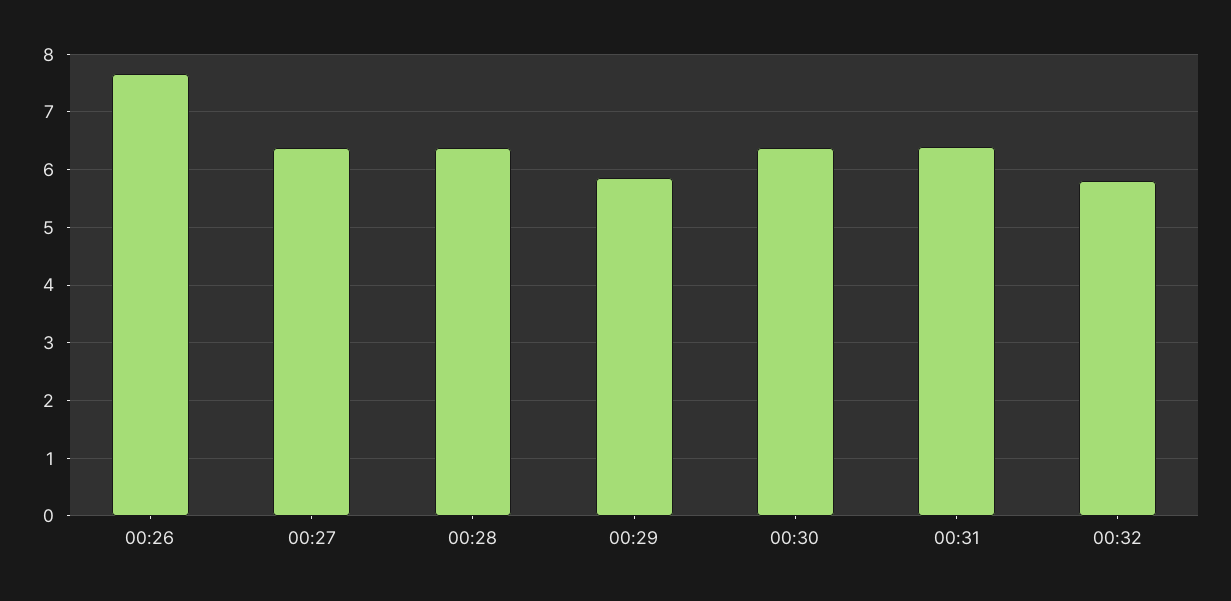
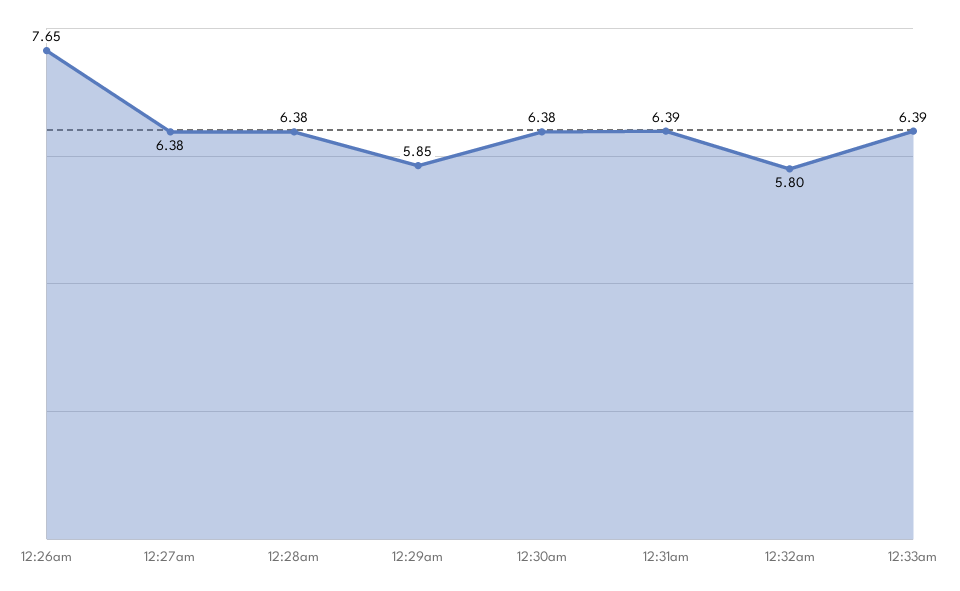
12:33am: none -> 6.39

